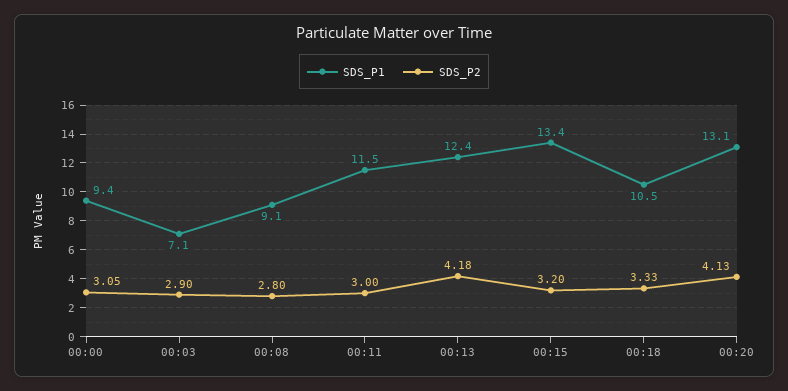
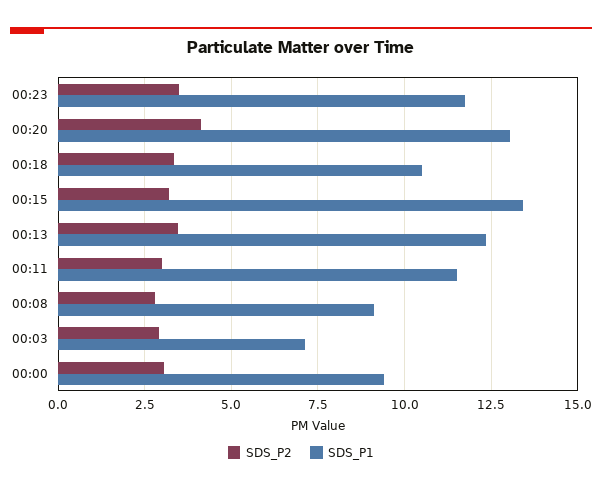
SDS_P2, 00:13: 4.18 -> 3.5
SDS_P2, 00:23: none -> 3.5
SDS_P1, 00:23: none -> 11.75

